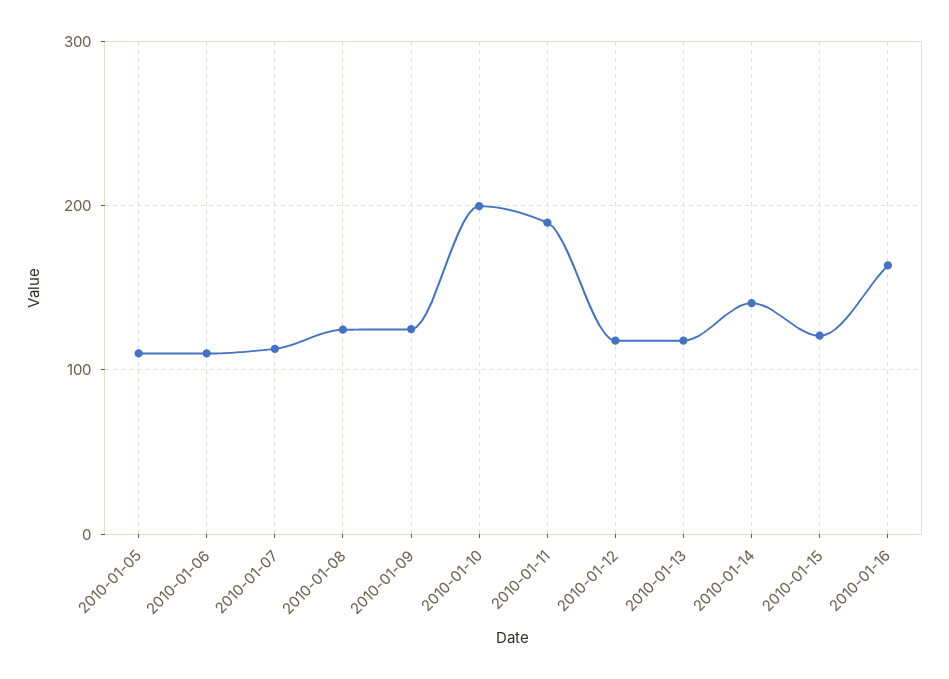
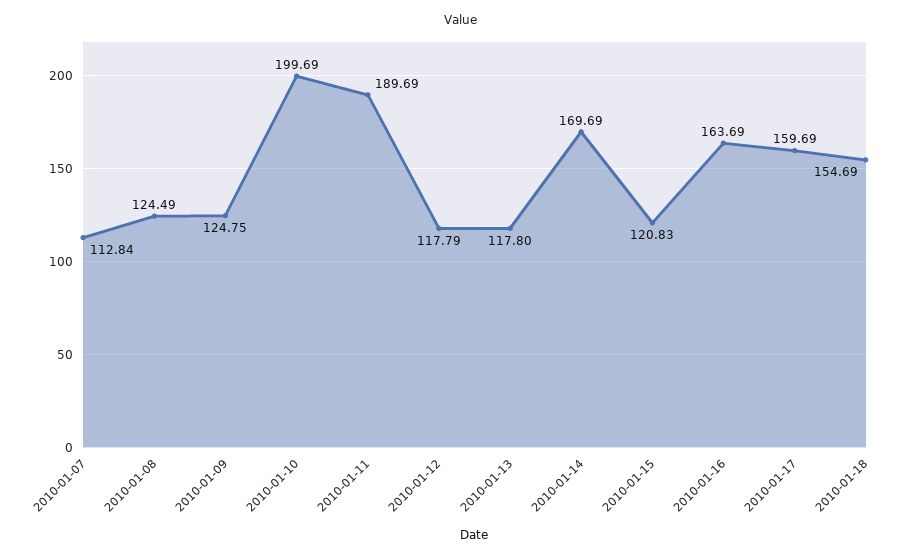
2010-01-05: 110 -> none
2010-01-06: 110 -> none
2010-01-14: 140 -> 169.69
2010-01-17: none -> 159.69
2010-01-18: none -> 154.69

